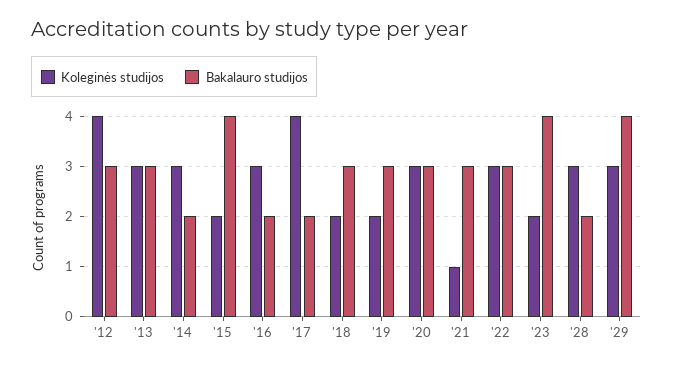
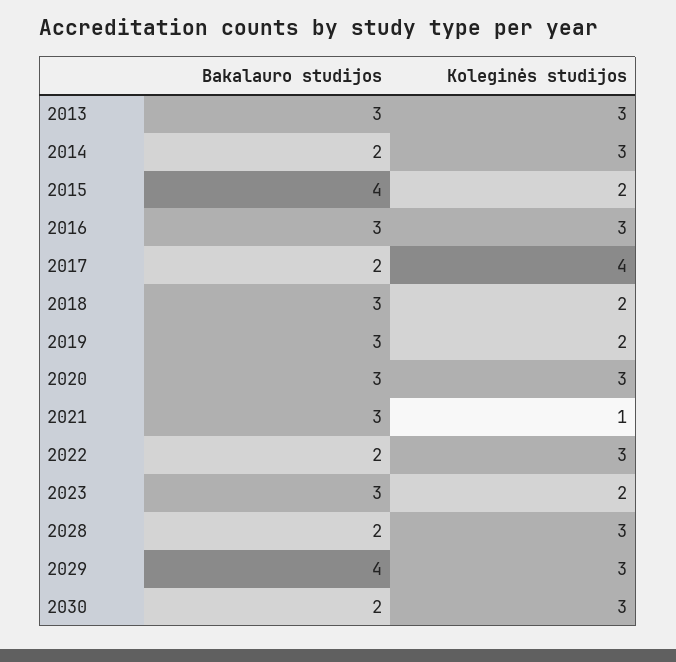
Koleginės studijos, '12: 4 -> none
Bakalauro studijos, '12: 3 -> none
Bakalauro studijos, '16: 2 -> 3
Bakalauro studijos, '22: 3 -> 2
Bakalauro studijos, '23: 4 -> 3
Bakalauro studijos, 2030: none -> 2
Koleginės studijos, 2030: none -> 3

